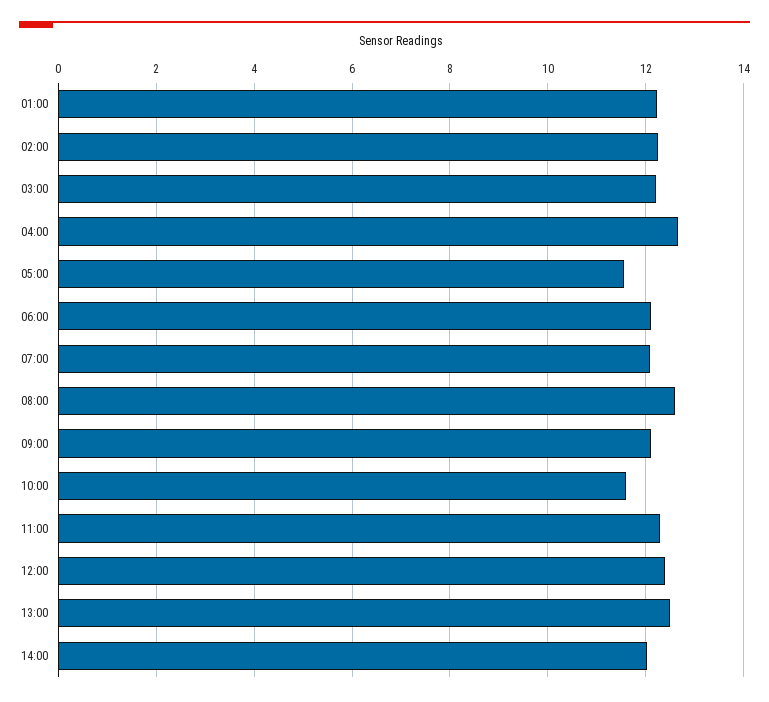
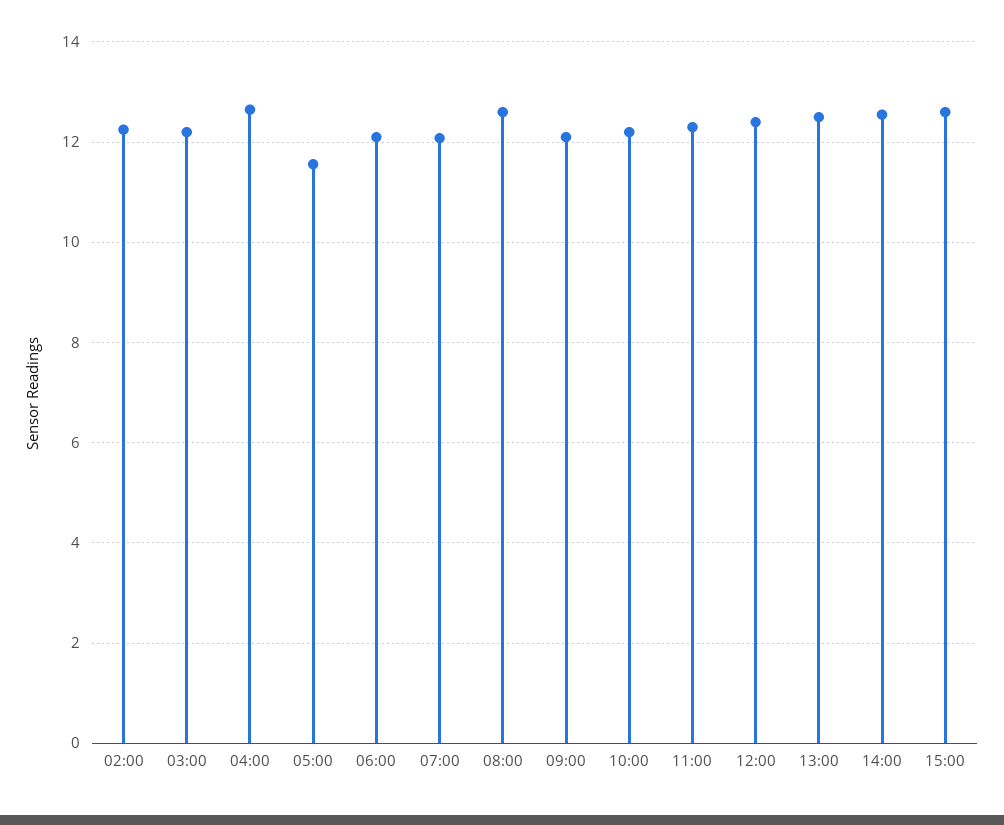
01:00: 12.2 -> none
10:00: 11.6 -> 12.2
14:00: 12 -> 12.6
15:00: none -> 12.6

